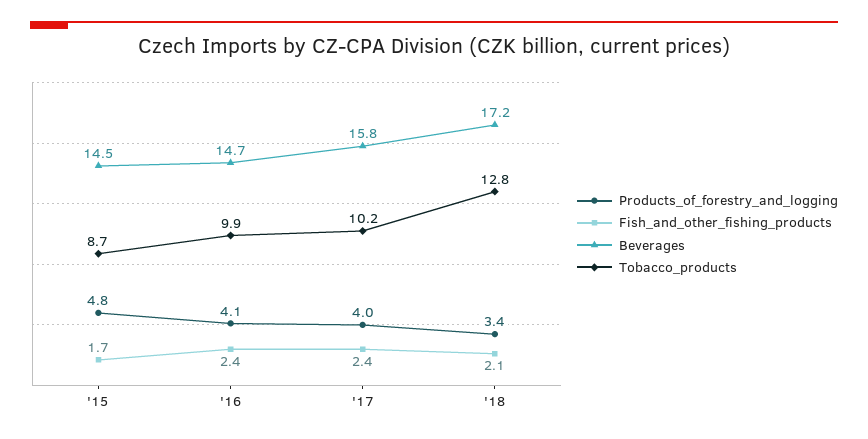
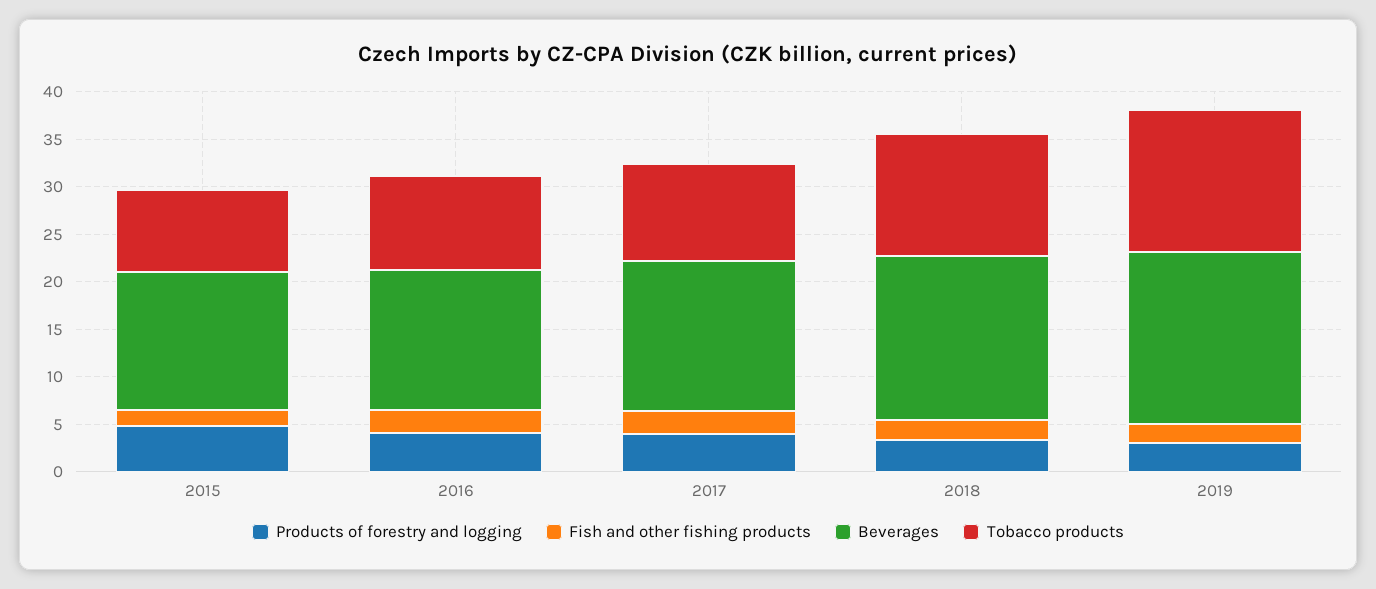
Products_of_forestry_and_logging, 2019: none -> 3
Fish_and_other_fishing_products, 2019: none -> 2
Beverages, 2019: none -> 18
Tobacco_products, 2019: none -> 15

